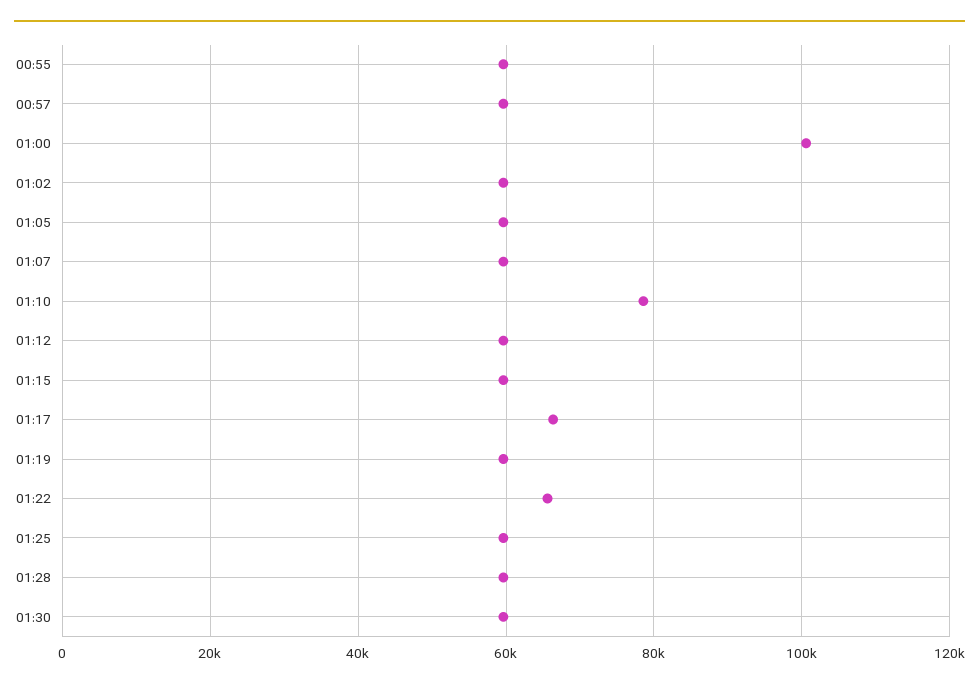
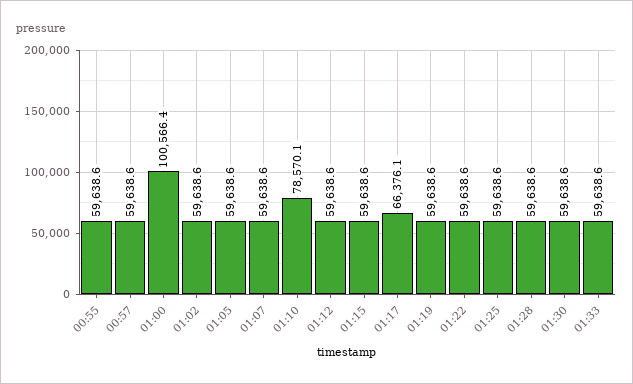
01:22: 66000 -> 59638.6
01:33: none -> 59638.6

